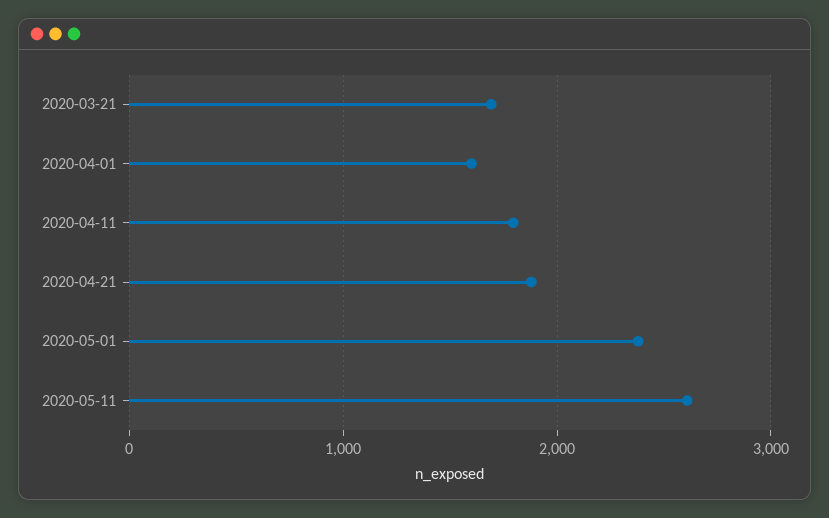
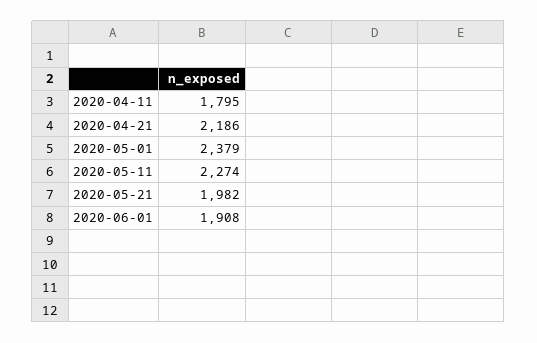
2020-03-21: 1700 -> none
2020-04-01: 1600 -> none
2020-04-21: 1900 -> 2186
2020-05-11: 2600 -> 2274
2020-05-21: none -> 1982
2020-06-01: none -> 1908

